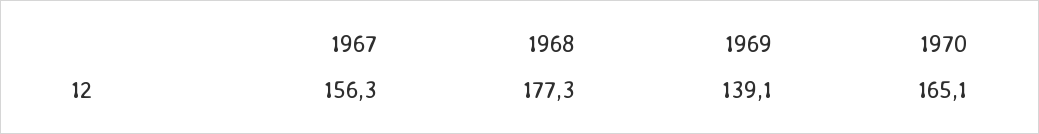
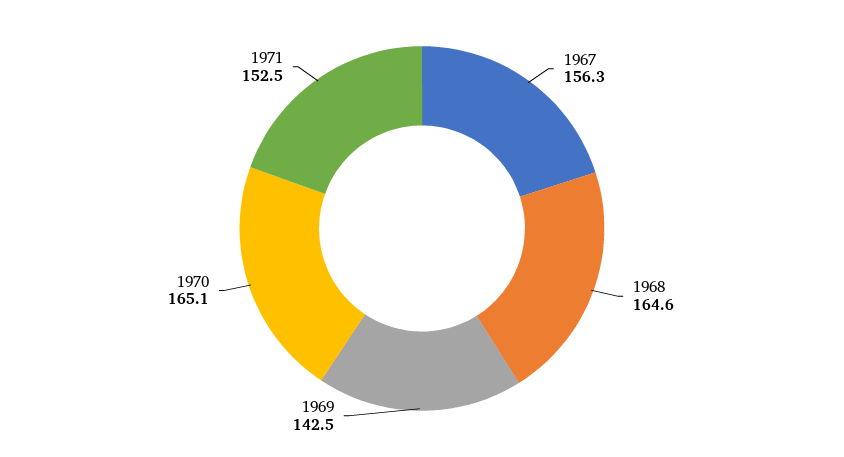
1968: 177.3 -> 164.6
1969: 139.1 -> 142.5
1971: none -> 152.5

